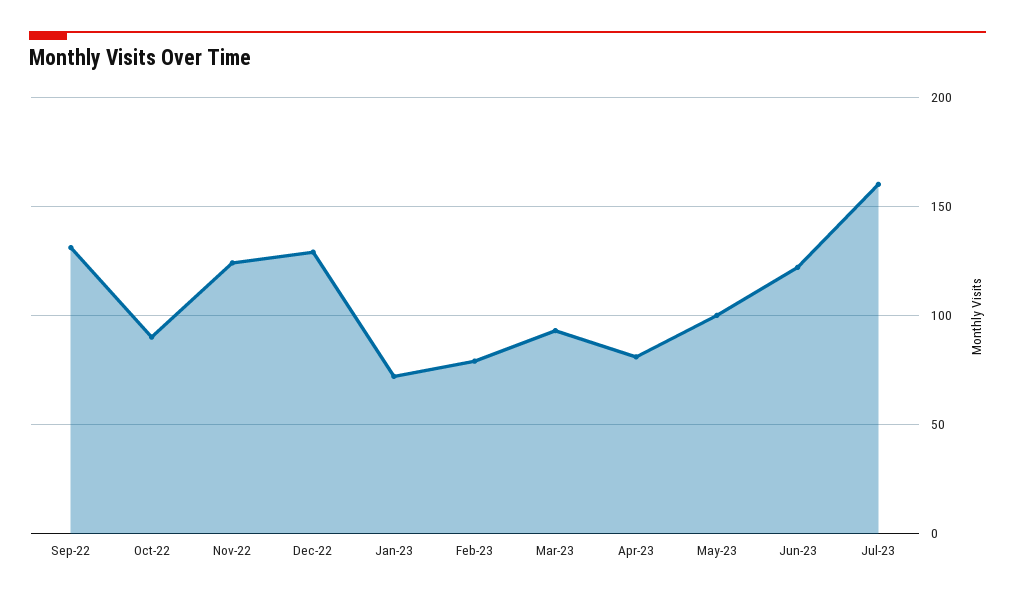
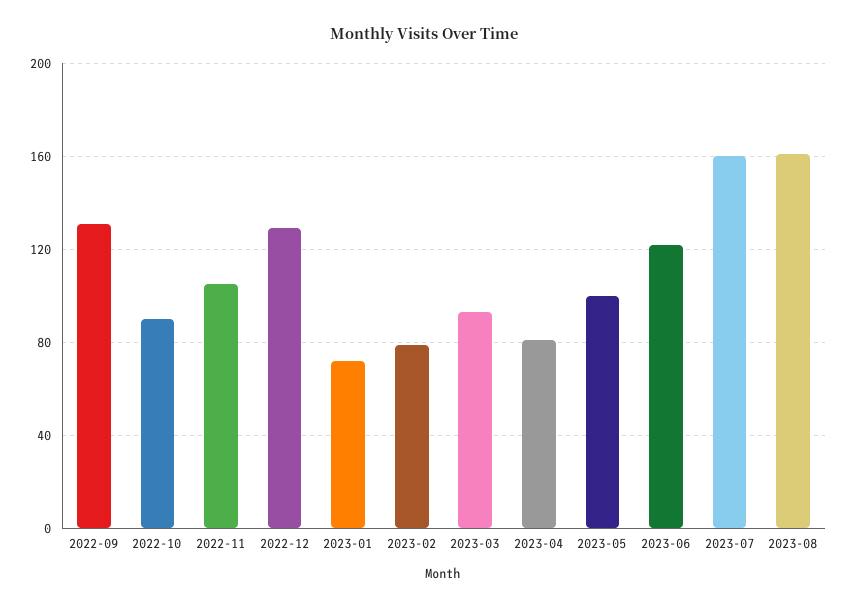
Nov-22: 125 -> 105
2023-08: none -> 160

